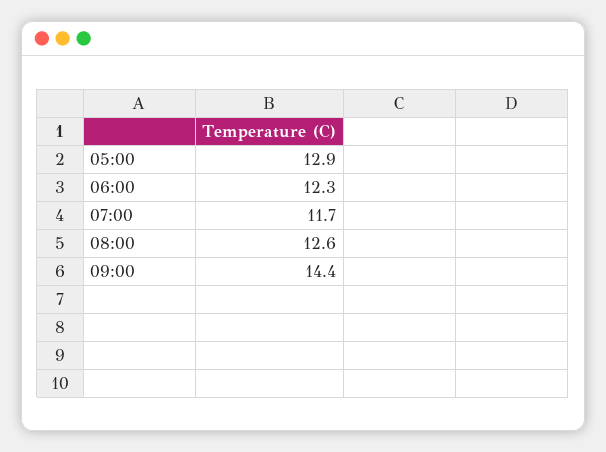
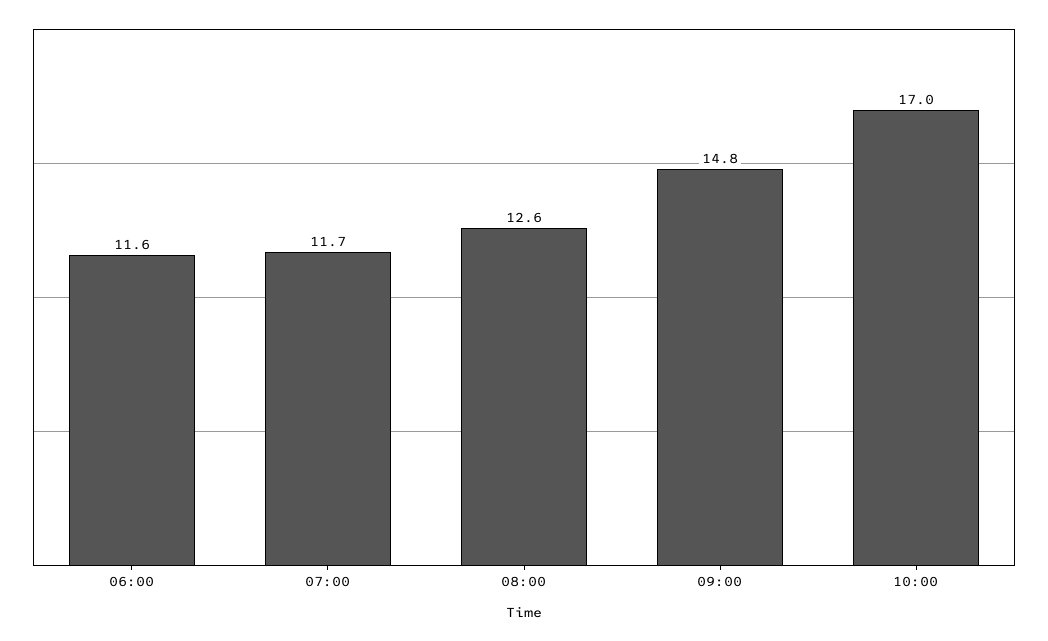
05:00: 12.9 -> none
06:00: 12.3 -> 11.6
09:00: 14.4 -> 14.8
10:00: none -> 17

